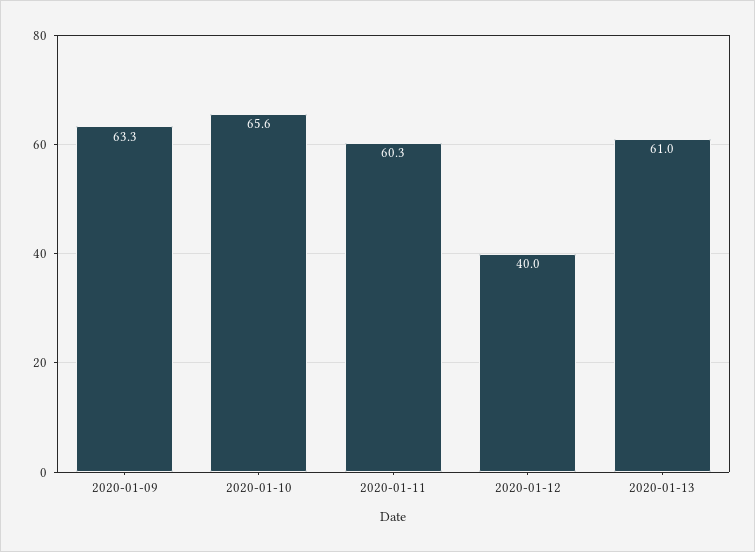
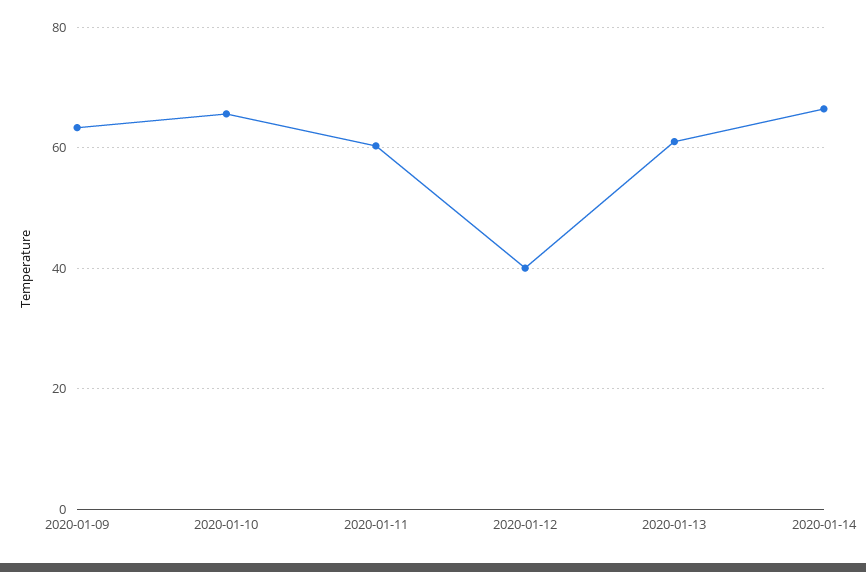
2020-01-14: none -> 66

